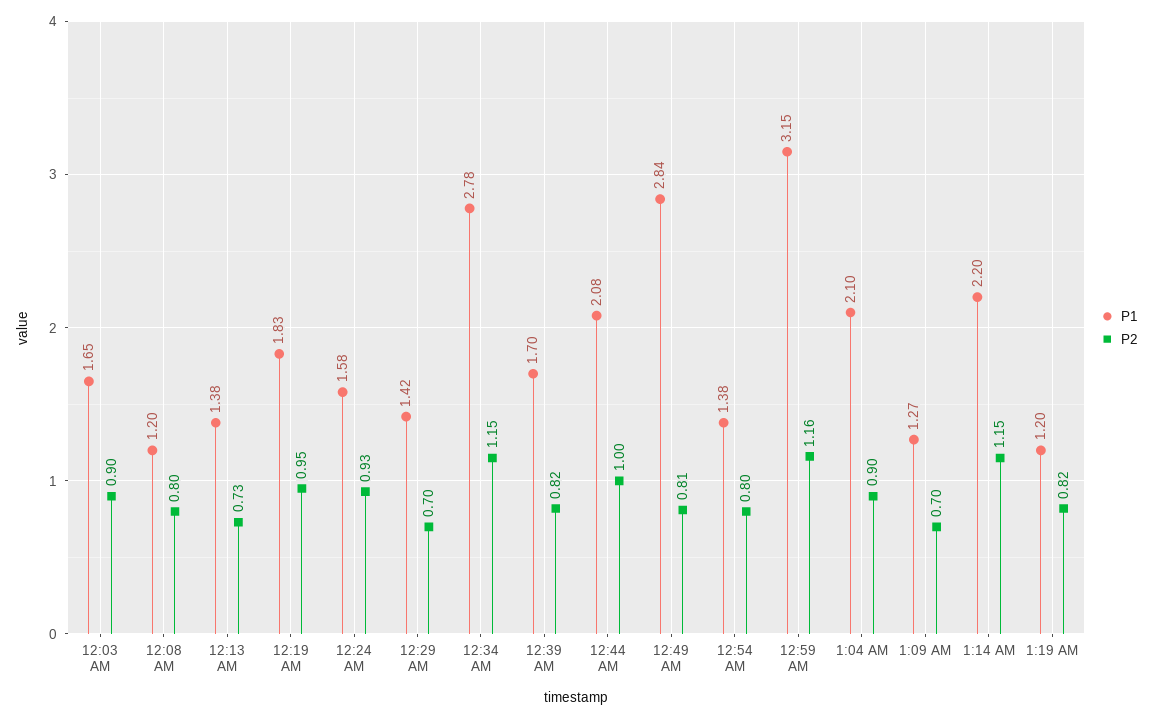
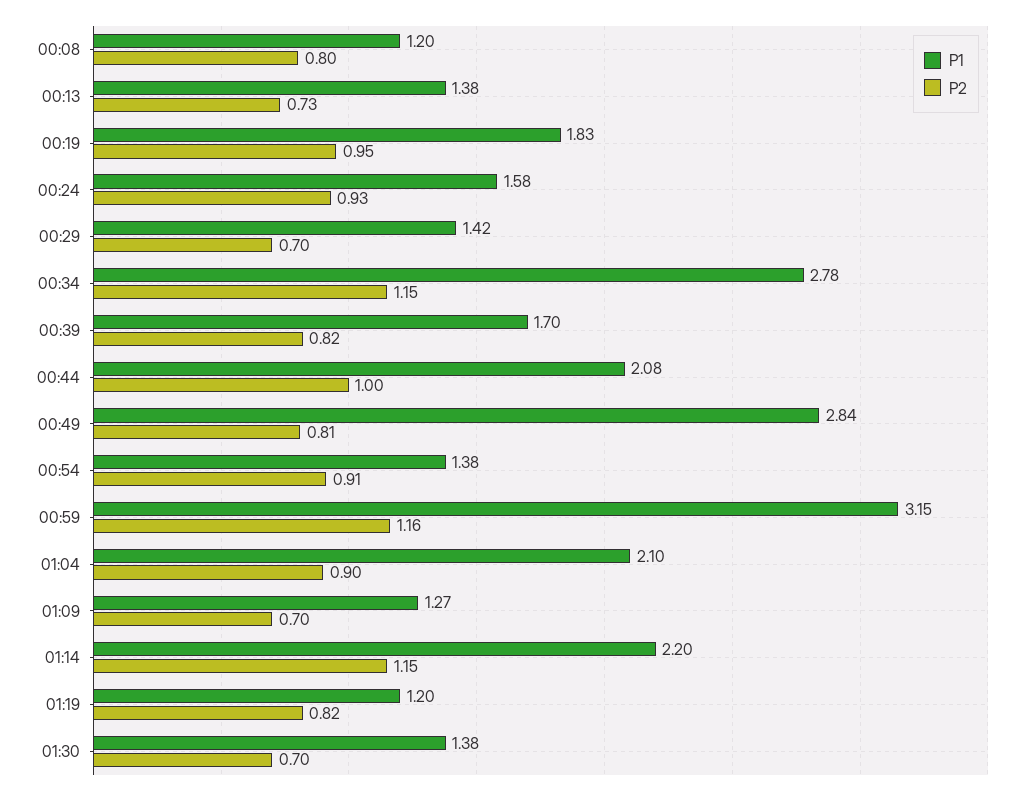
P1, 12:03 AM: 1.65 -> none
P2, 12:03 AM: 0.9 -> none
P2, 12:54 AM: 0.8 -> 0.91
P1, 01:30: none -> 1.38
P2, 01:30: none -> 0.7

